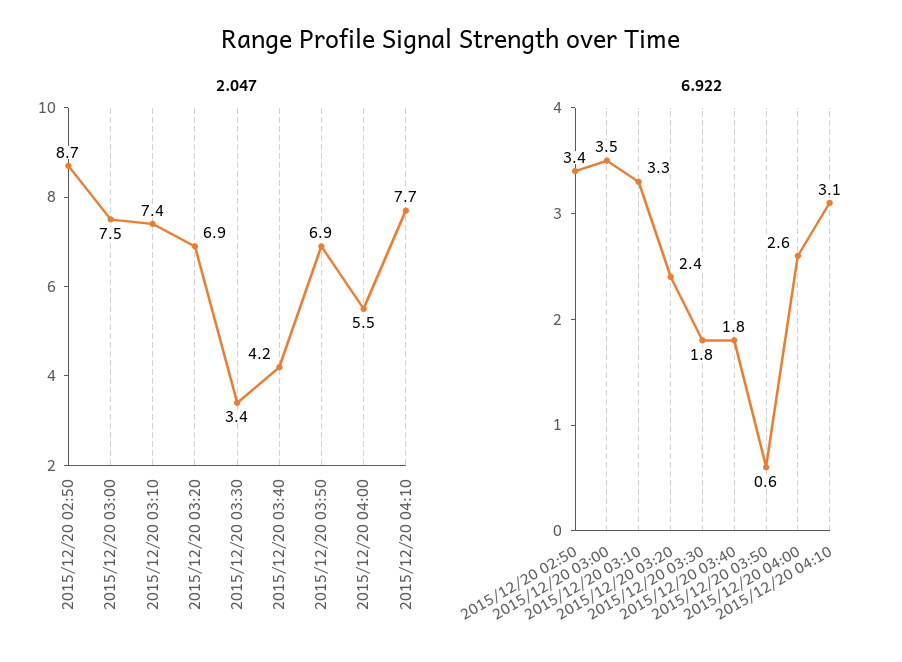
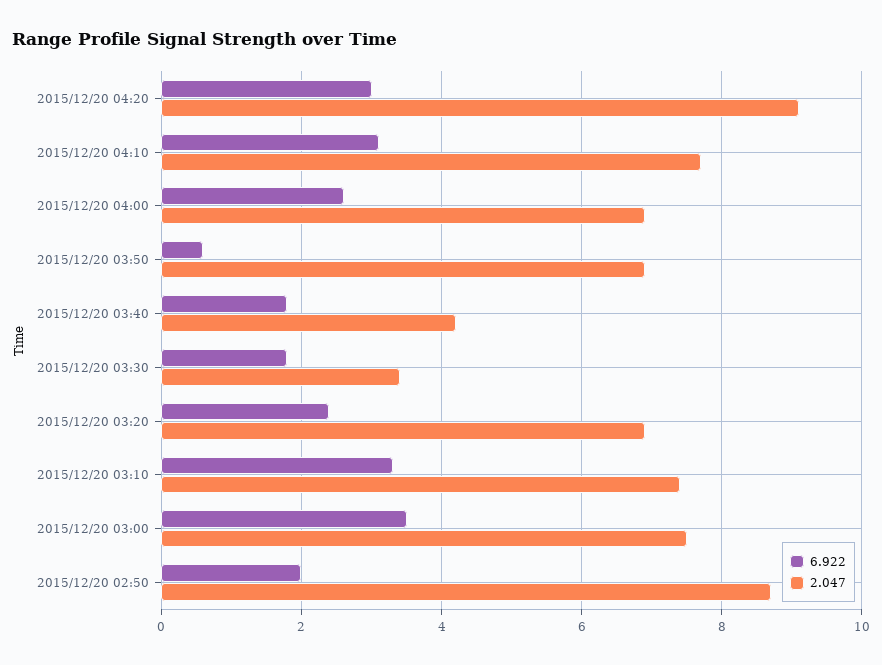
2.047, 2015/12/20 04:00: 5.5 -> 7
6.922, 2015/12/20 02:50: 3.4 -> 2
6.922, 2015/12/20 04:20: none -> 3
2.047, 2015/12/20 04:20: none -> 9

